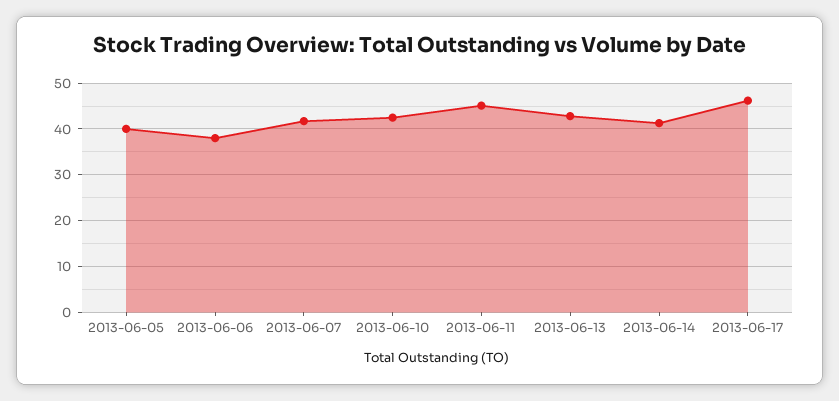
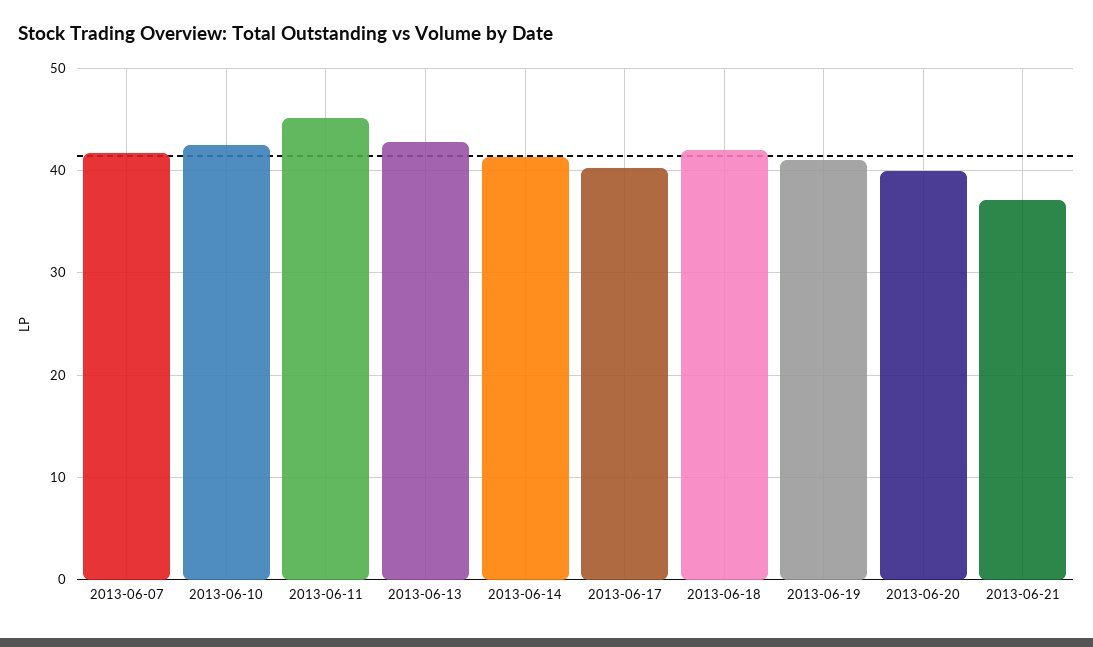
2013-06-05: 40 -> none
2013-06-06: 38 -> none
2013-06-17: 46 -> 40
2013-06-18: none -> 42
2013-06-19: none -> 41
2013-06-20: none -> 40
2013-06-21: none -> 37

